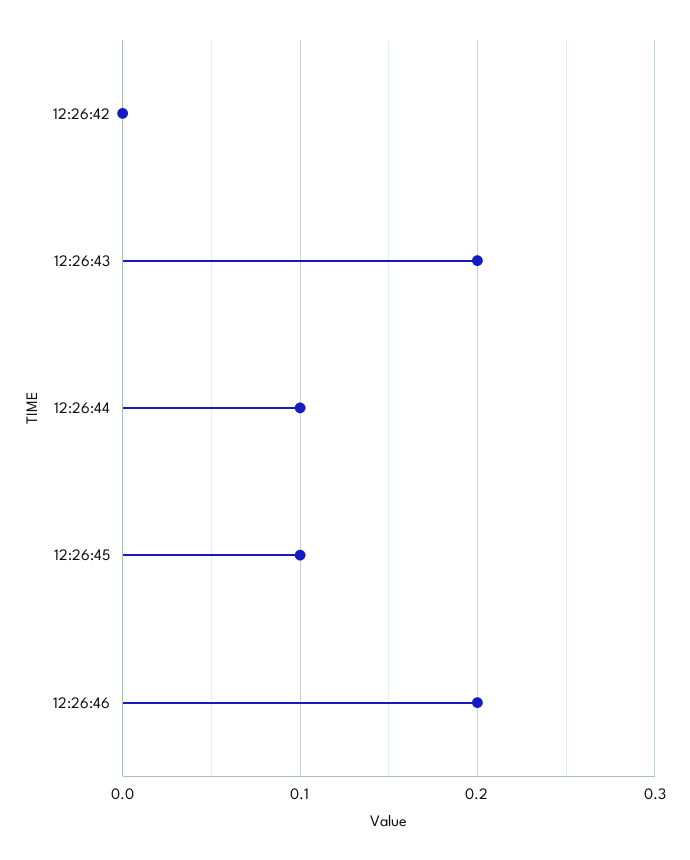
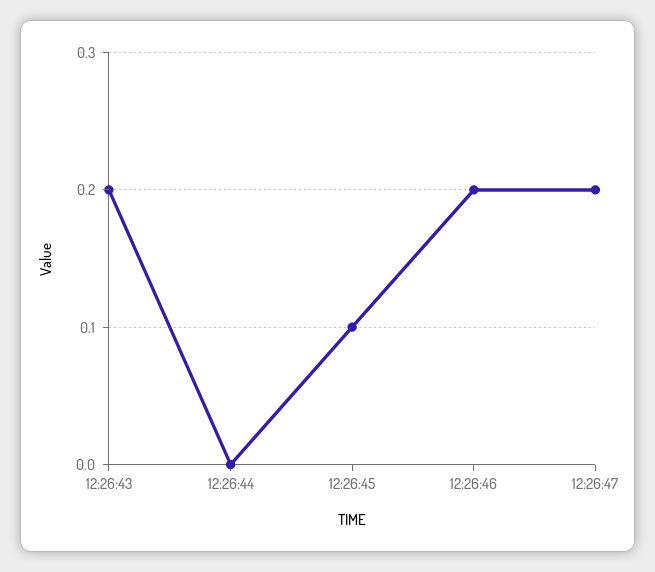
12:26:42: 0 -> none
12:26:44: 0.1 -> 0
12:26:47: none -> 0.2

